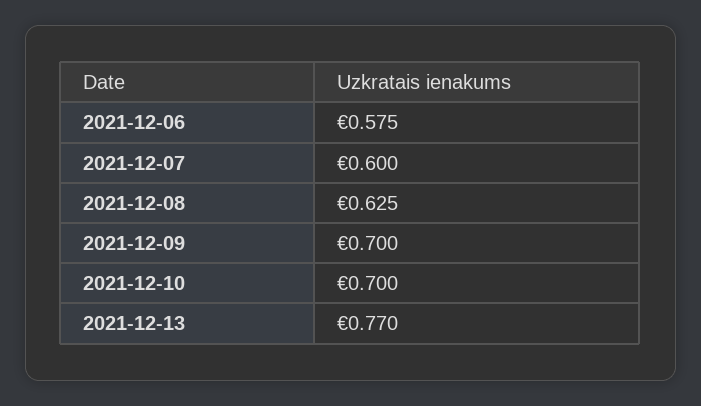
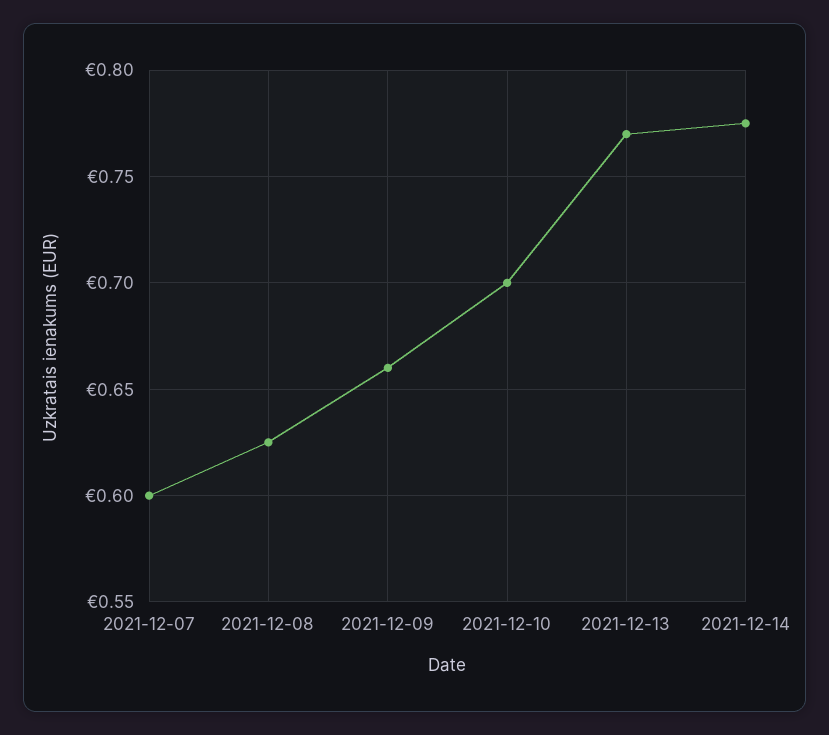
2021-12-06: 0.575 -> none
2021-12-09: 0.7 -> 0.66
2021-12-14: none -> 0.775

